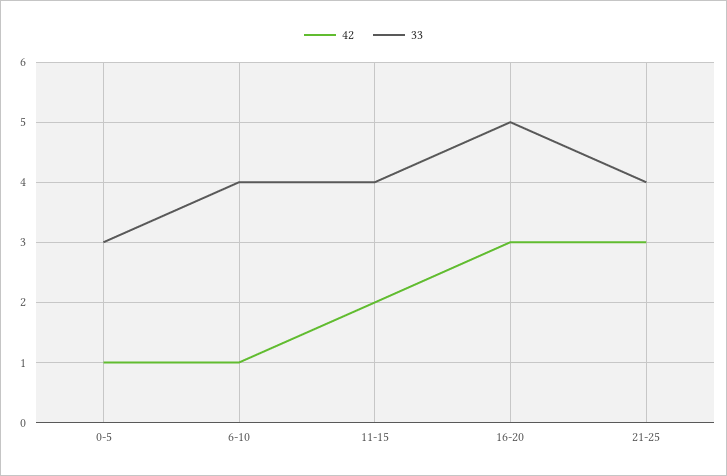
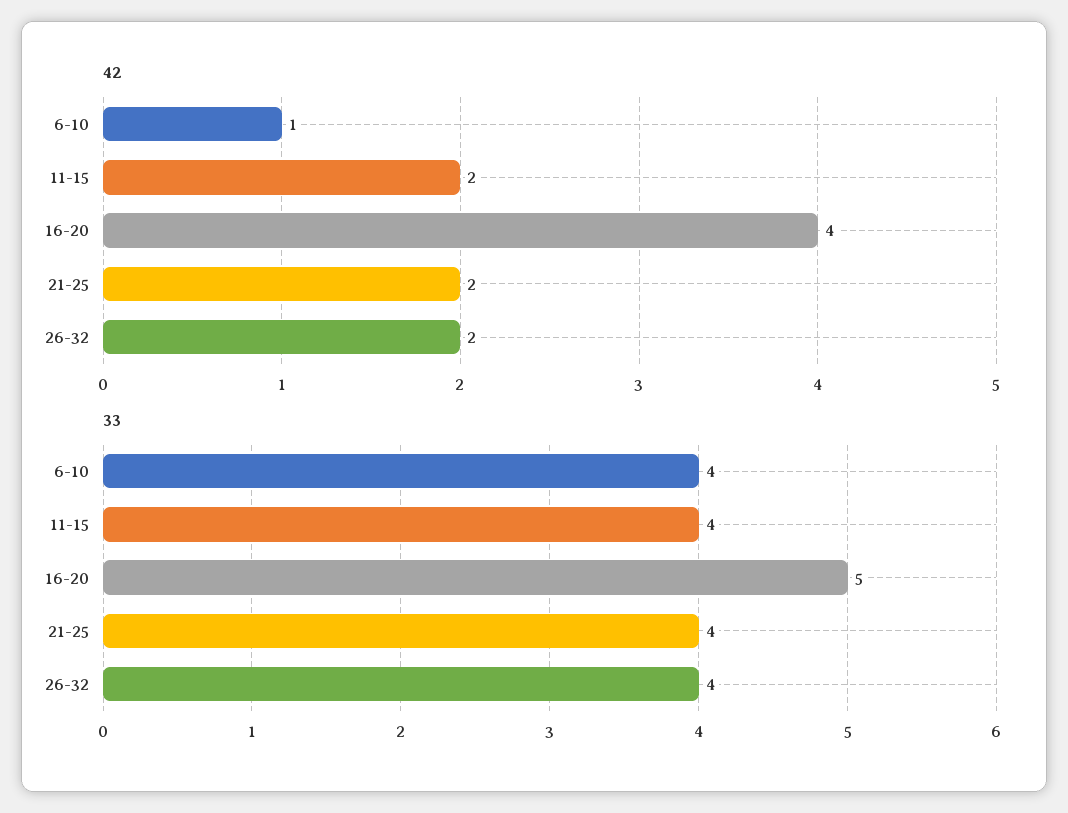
42, 0-5: 1 -> none
33, 0-5: 3 -> none
42, 16-20: 3 -> 4
42, 21-25: 3 -> 2
42, 26-32: none -> 2
33, 26-32: none -> 4

